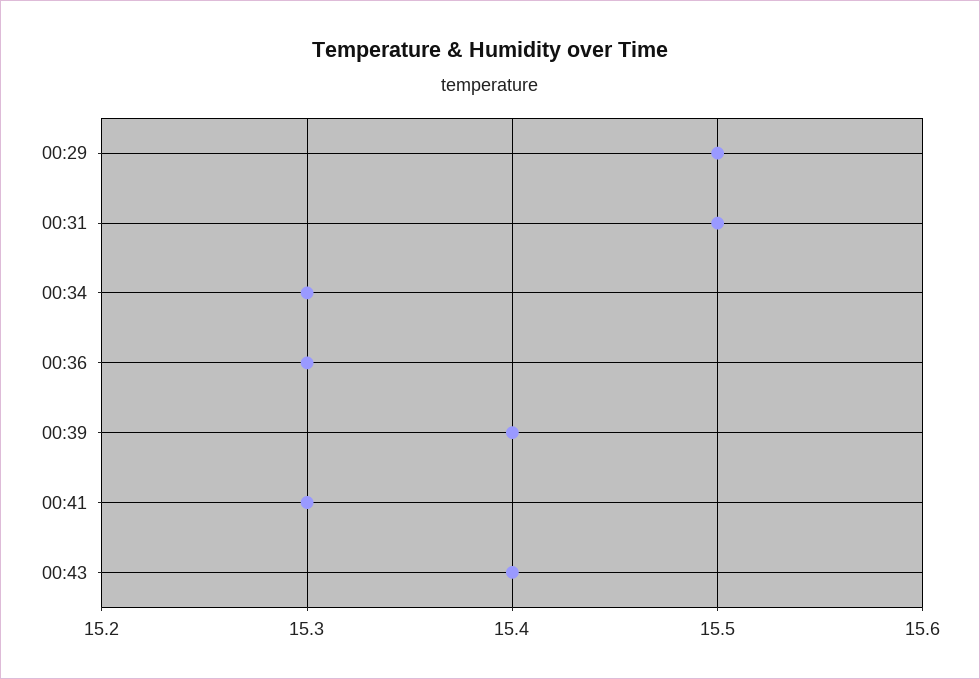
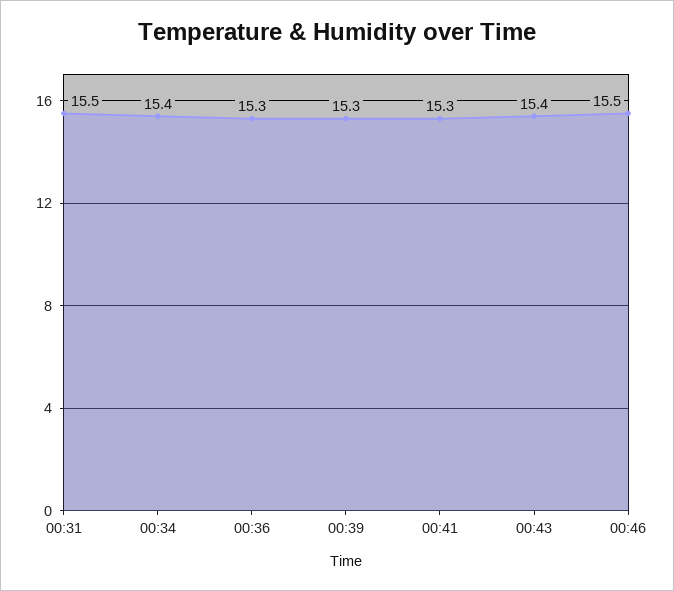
00:29: 15.5 -> none
00:34: 15.3 -> 15.4
00:39: 15.4 -> 15.3
00:46: none -> 15.5

